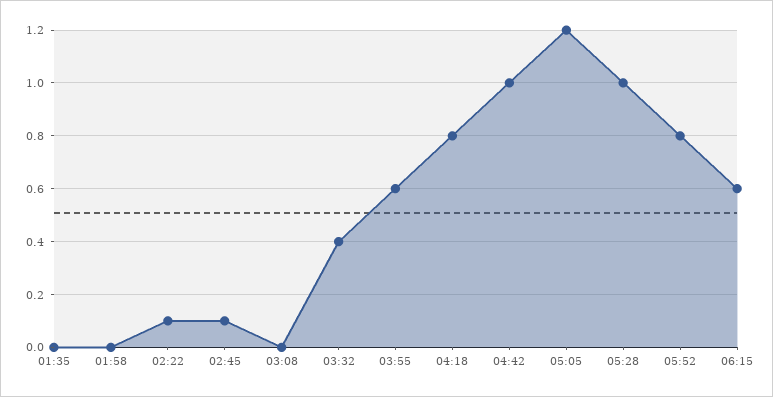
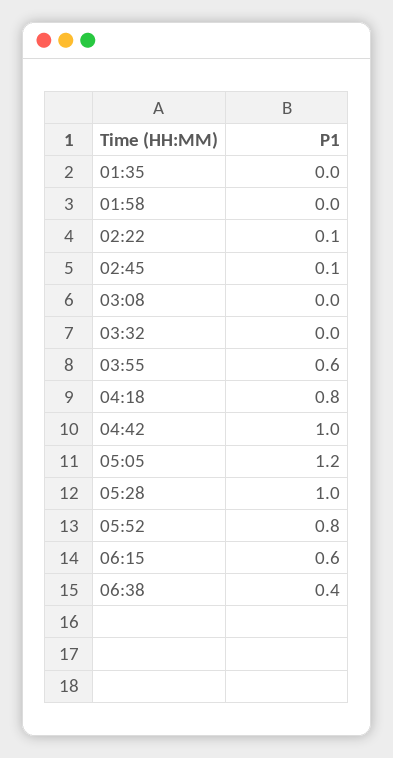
03:32: 0.4 -> 0
06:38: none -> 0.4

